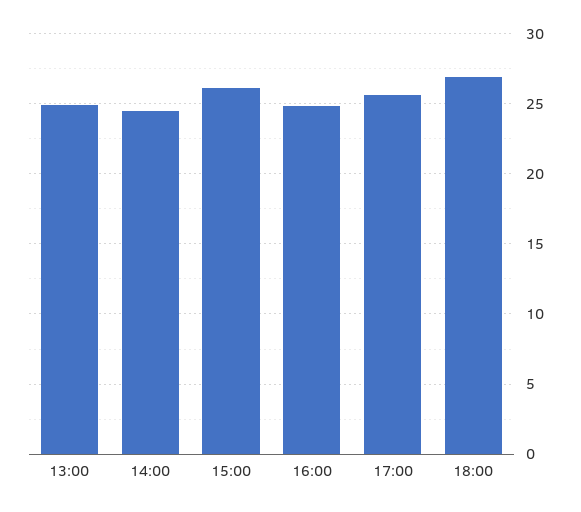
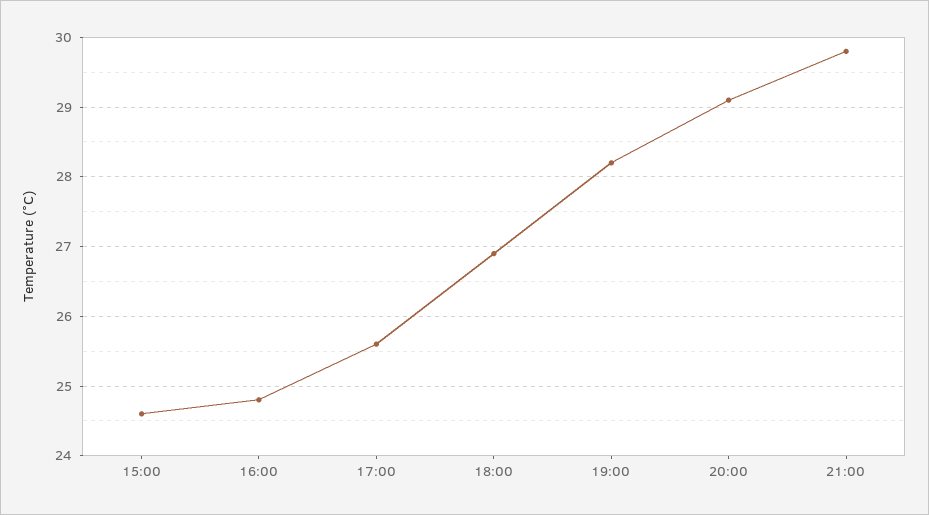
13:00: 25 -> none
14:00: 24.5 -> none
15:00: 26 -> 24.6
19:00: none -> 28.2
20:00: none -> 29.1
21:00: none -> 29.8

